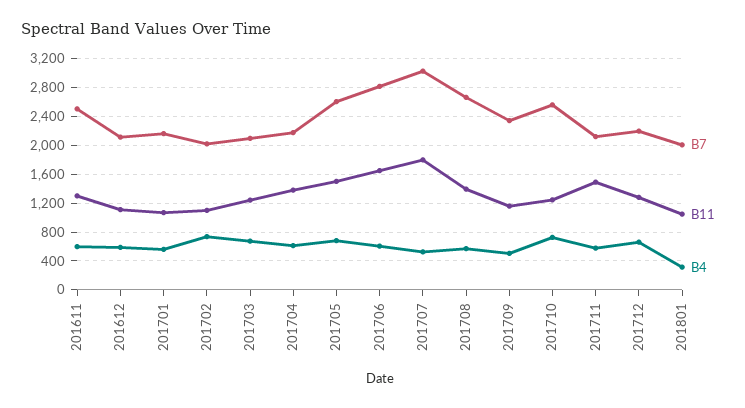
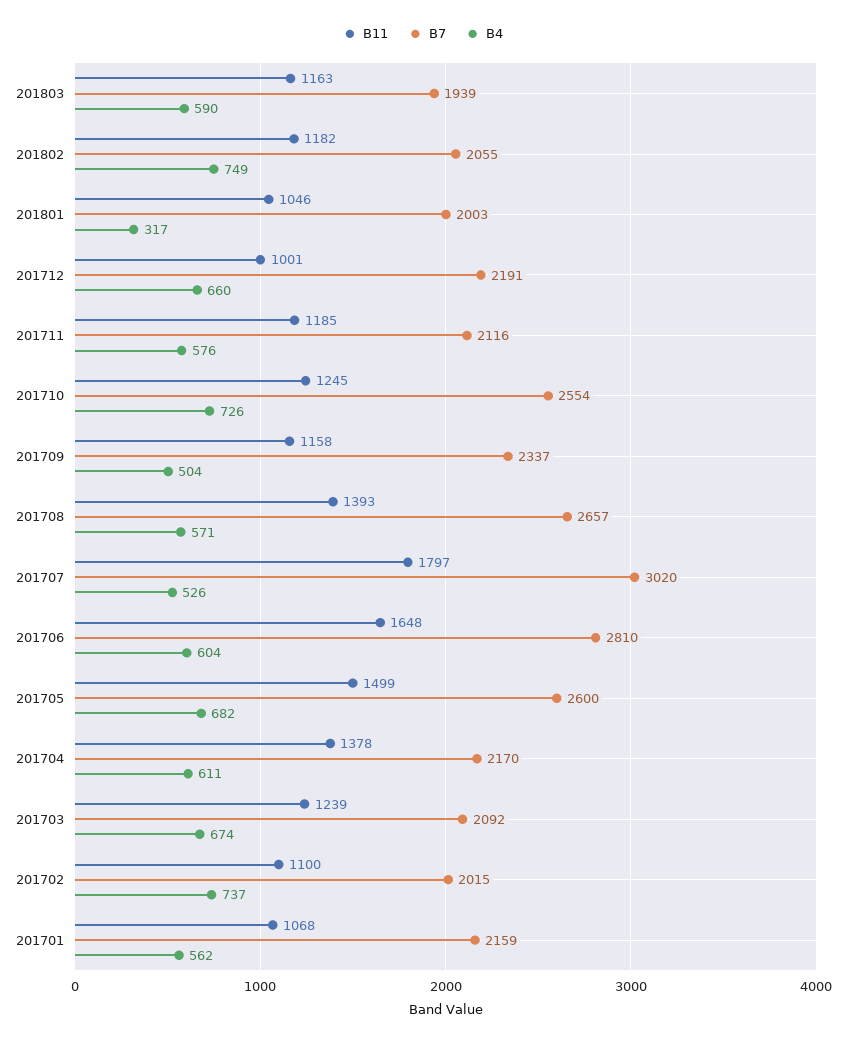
B7, 201611: 2500 -> none
B11, 201611: 1300 -> none
B4, 201611: 600 -> none
B7, 201612: 2100 -> none
B11, 201612: 1100 -> none
B4, 201612: 600 -> none
B11, 201711: 1500 -> 1185
B11, 201712: 1300 -> 1001
B11, 201803: none -> 1163
B7, 201803: none -> 1939
B4, 201803: none -> 590
B11, 201802: none -> 1182
B7, 201802: none -> 2055
B4, 201802: none -> 749

